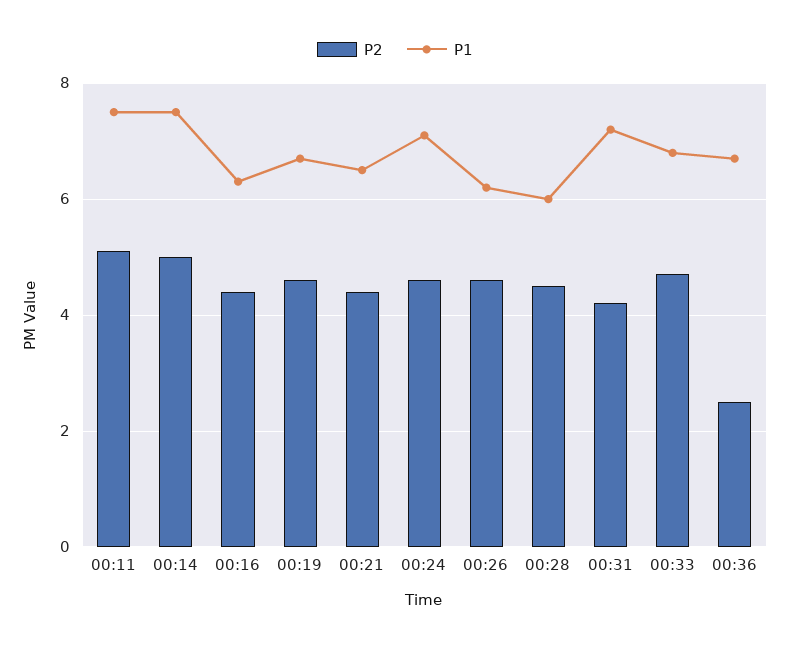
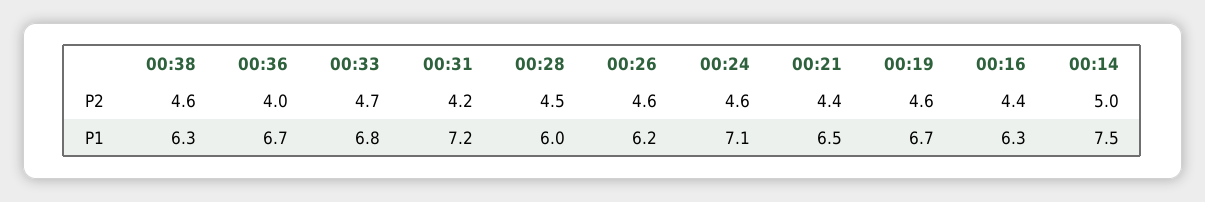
P2, 00:11: 5 -> none
P1, 00:11: 7.5 -> none
P2, 00:36: 2.5 -> 4
P2, 00:38: none -> 4.6
P1, 00:38: none -> 6.3

